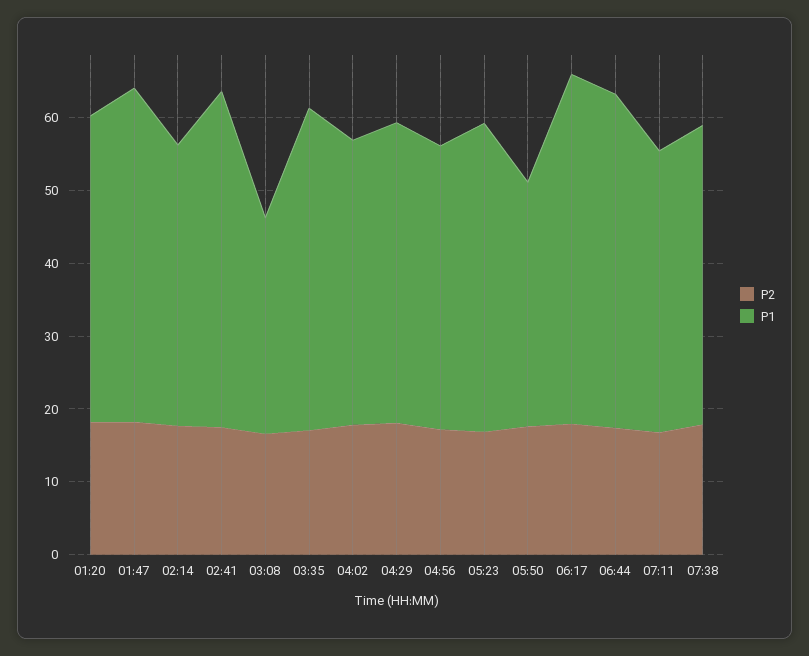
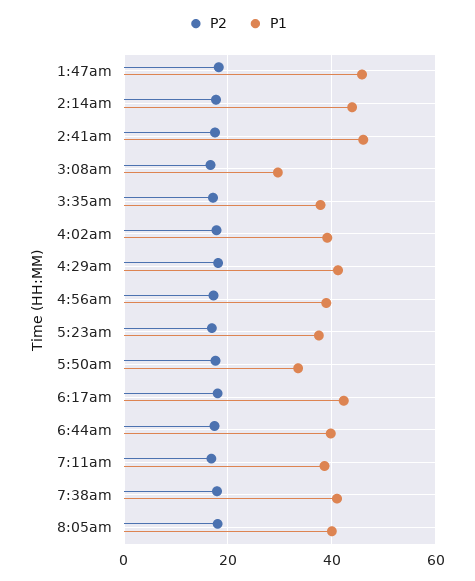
P2, 01:20: 18 -> none
P1, 01:20: 42 -> none
P1, 02:14: 38 -> 44
P1, 03:35: 44 -> 38
P1, 05:23: 42 -> 38
P1, 06:17: 48 -> 42
P1, 06:44: 46 -> 40
P2, 8:05am: none -> 18
P1, 8:05am: none -> 40

